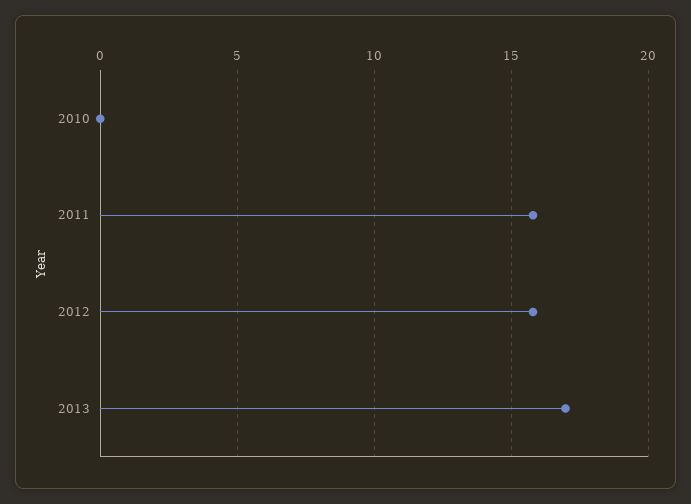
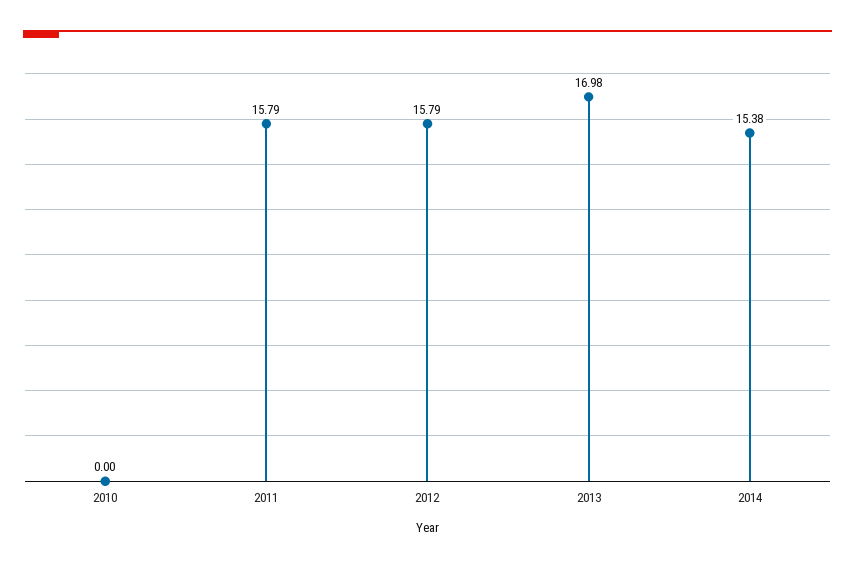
2014: none -> 15.38

